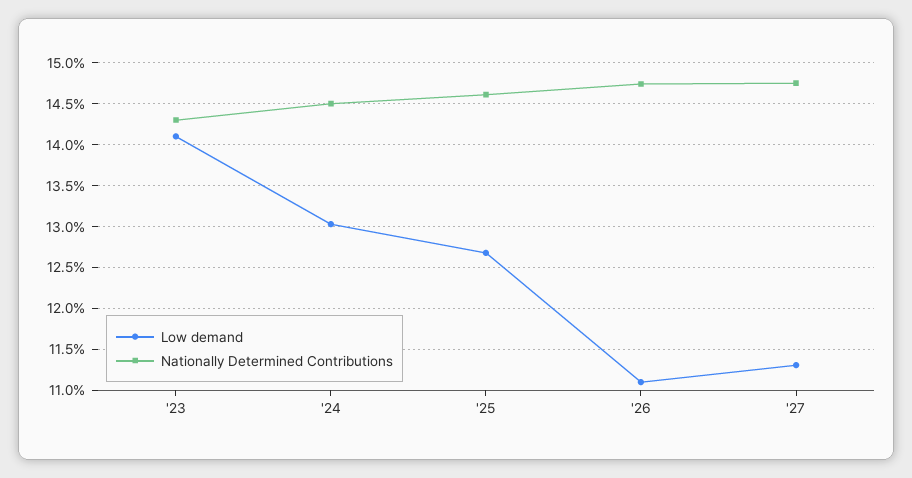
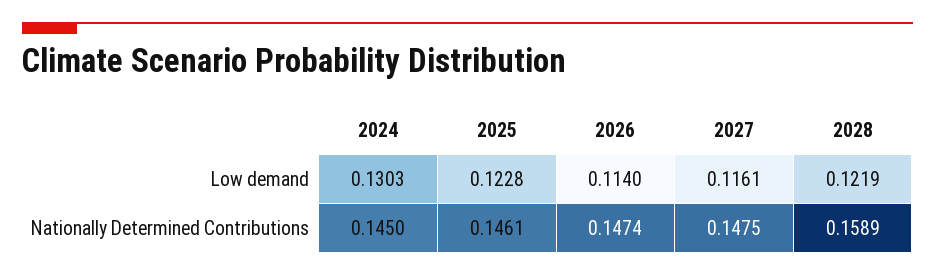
Low demand, '23: 0.141 -> none
Nationally Determined Contributions, '23: 0.143 -> none
Low demand, '25: 0.127 -> 0.1228
Low demand, '26: 0.111 -> 0.114
Low demand, '27: 0.113 -> 0.1161
Low demand, 2028: none -> 0.1219
Nationally Determined Contributions, 2028: none -> 0.1589

